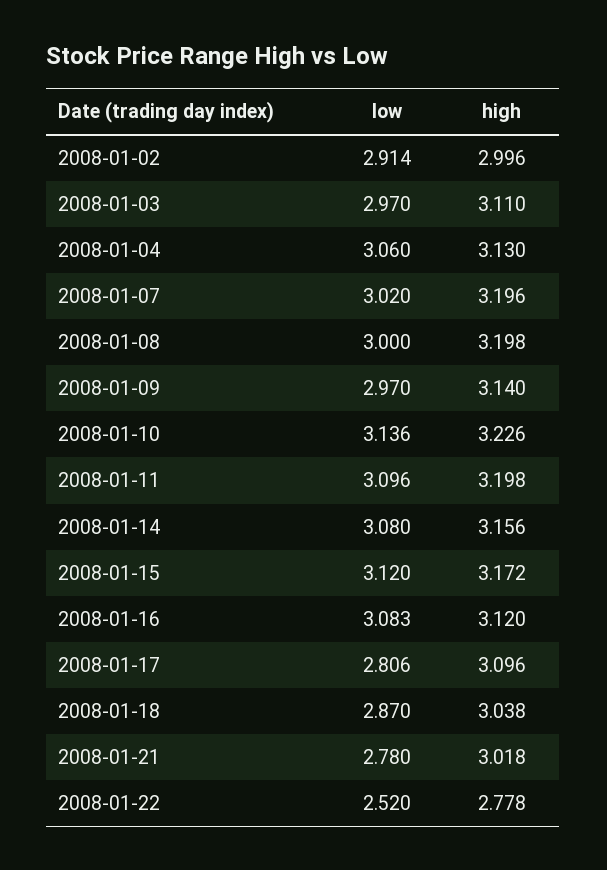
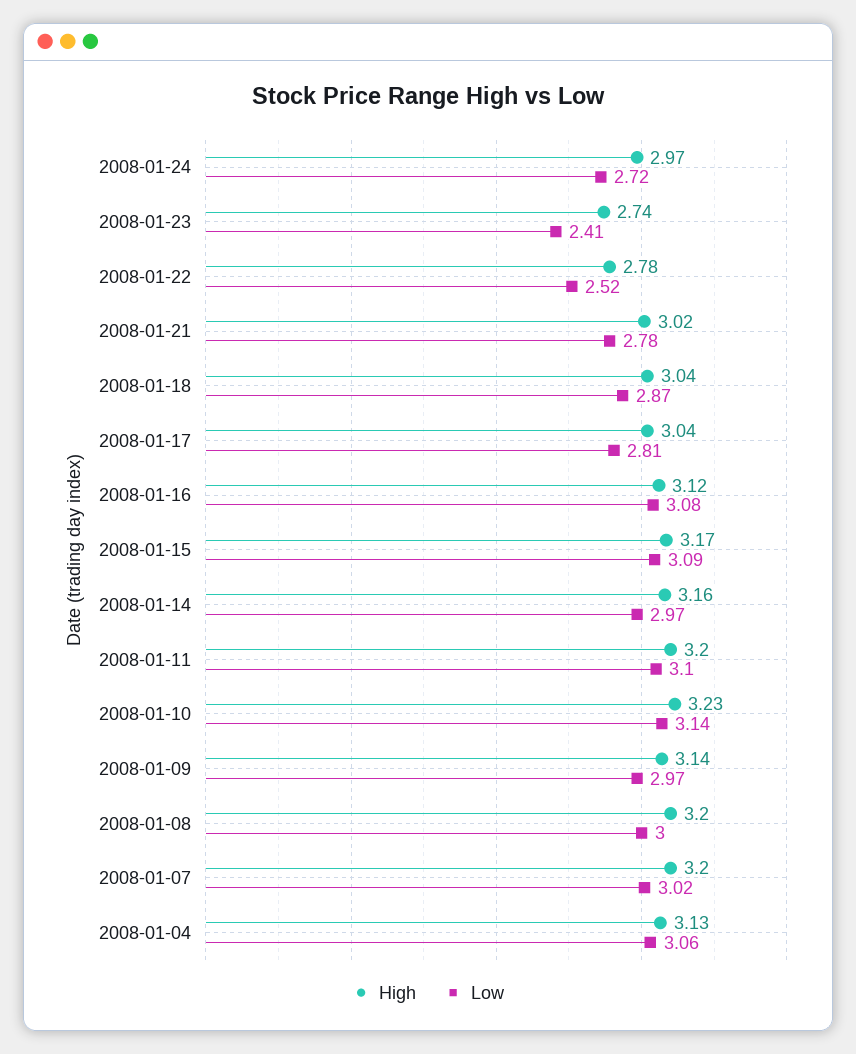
low, 2008-01-02: 2.914 -> none
high, 2008-01-02: 2.996 -> none
low, 2008-01-03: 2.97 -> none
high, 2008-01-03: 3.11 -> none
low, 2008-01-14: 3.08 -> 2.97
low, 2008-01-15: 3.12 -> 3.09
high, 2008-01-17: 3.096 -> 3.04
high, 2008-01-24: none -> 2.97
low, 2008-01-24: none -> 2.72
high, 2008-01-23: none -> 2.74
low, 2008-01-23: none -> 2.41

